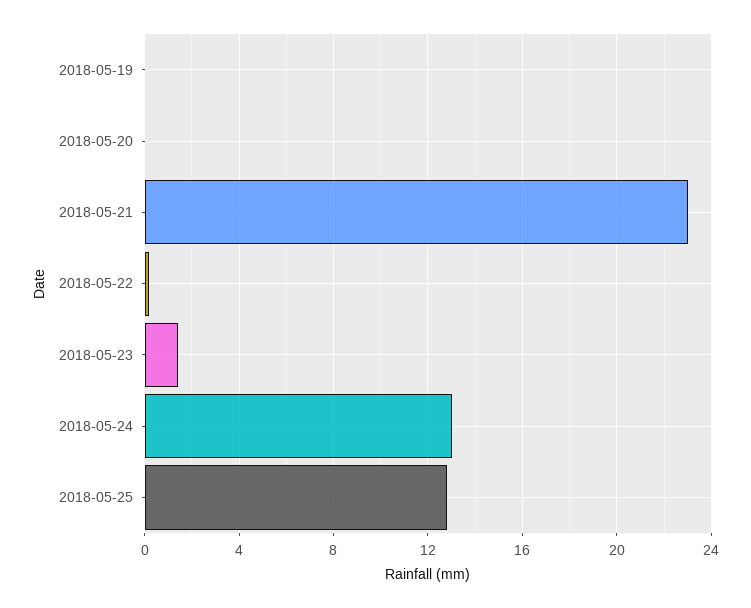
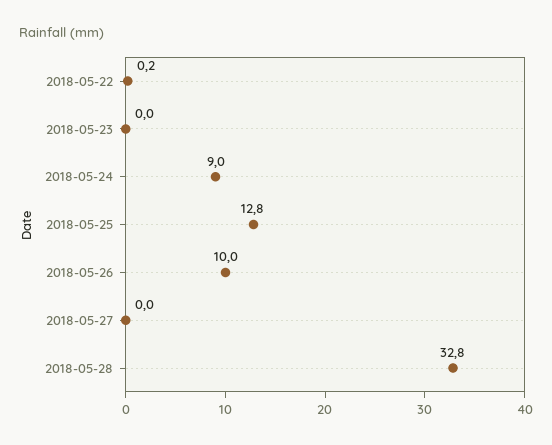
2018-05-19: 0 -> none
2018-05-20: 0 -> none
2018-05-21: 23 -> none
2018-05-23: 1.5 -> 0
2018-05-24: 13 -> 9
2018-05-26: none -> 10
2018-05-27: none -> 0
2018-05-28: none -> 32.8

